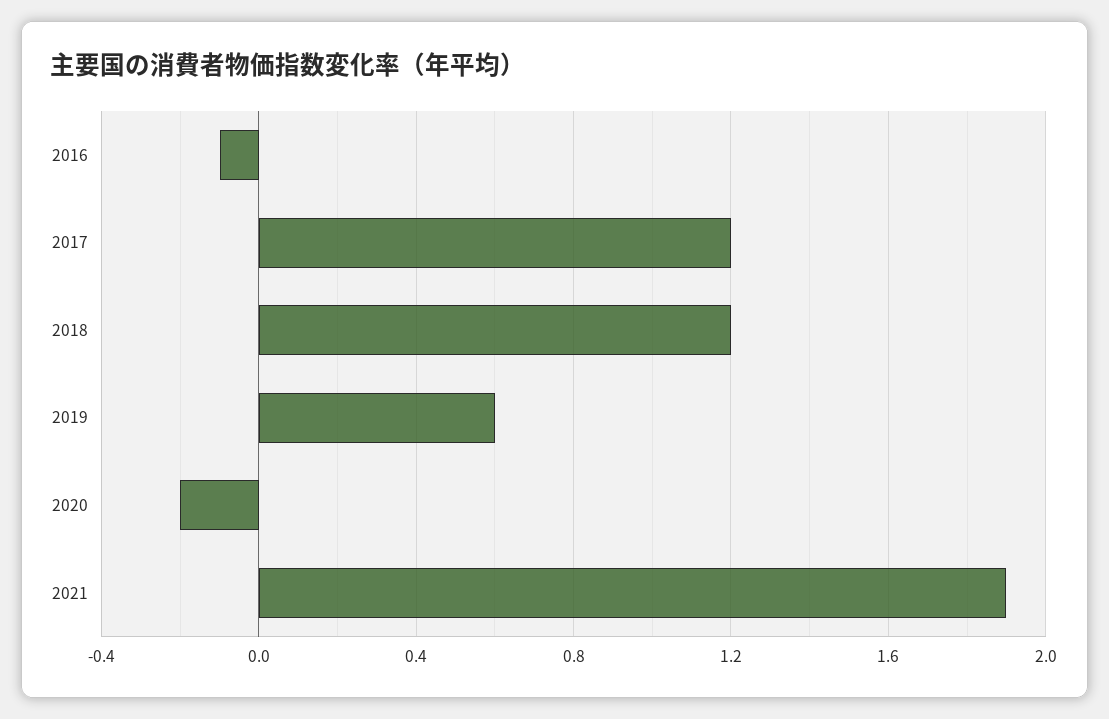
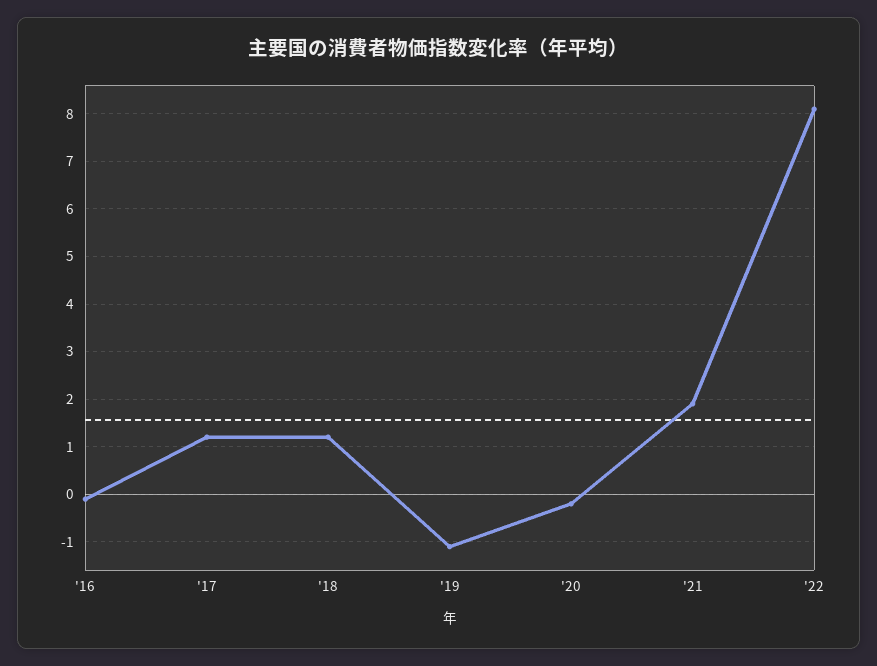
2019: 0.6 -> -1
'22: none -> 8

